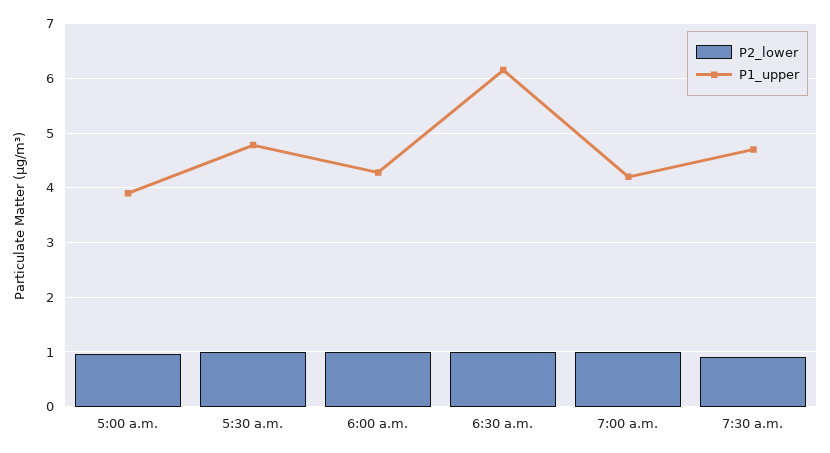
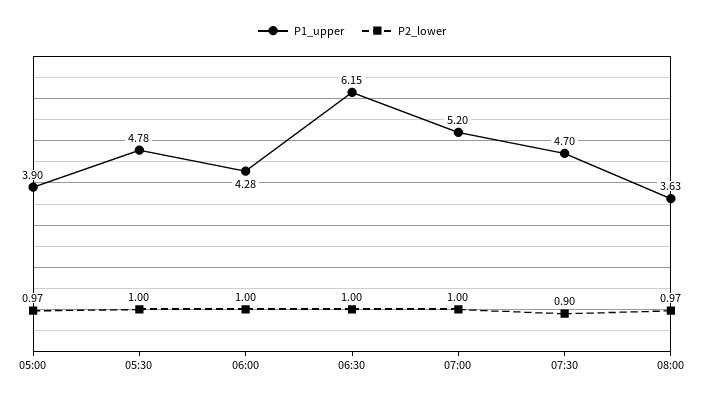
P1_upper, 7:00 a.m.: 4.2 -> 5.2
P1_upper, 08:00: none -> 3.63
P2_lower, 08:00: none -> 0.97

